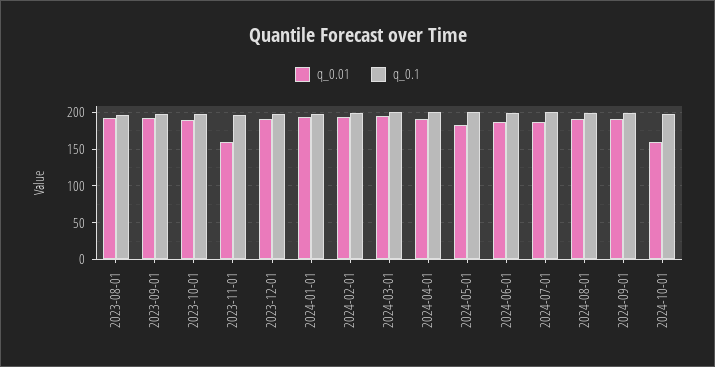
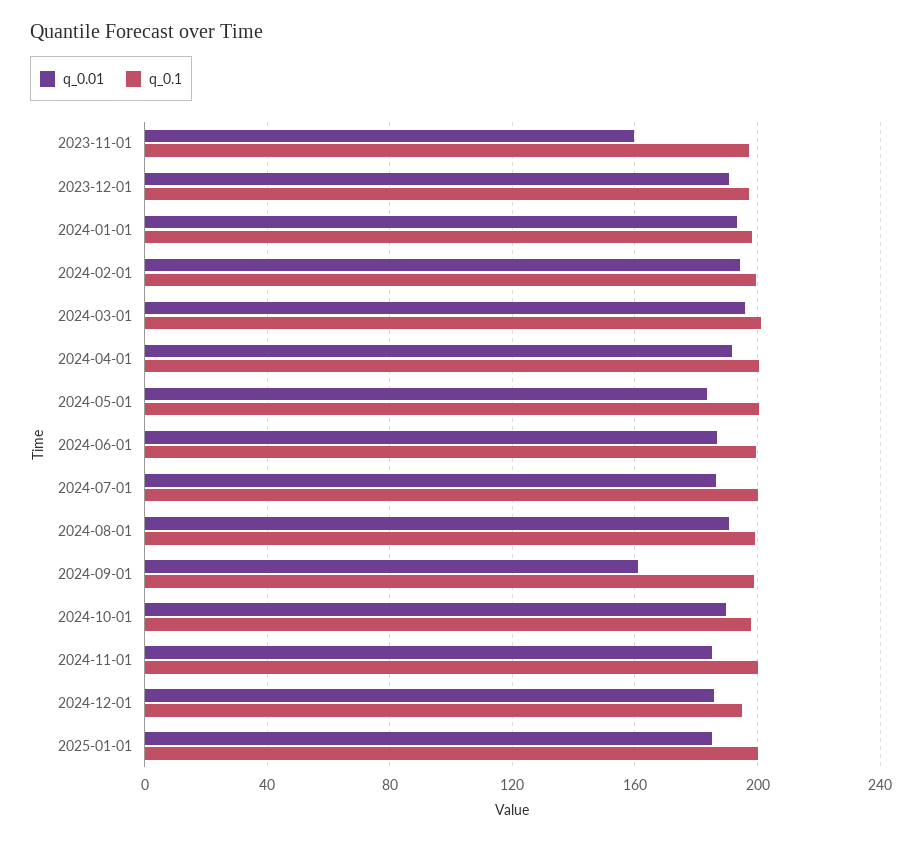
q_0.01, 2023-08-01: 190 -> none
q_0.1, 2023-08-01: 200 -> none
q_0.01, 2023-09-01: 190 -> none
q_0.1, 2023-09-01: 200 -> none
q_0.01, 2023-10-01: 190 -> none
q_0.1, 2023-10-01: 200 -> none
q_0.01, 2024-09-01: 190 -> 160
q_0.01, 2024-10-01: 160 -> 190
q_0.01, 2024-11-01: none -> 185
q_0.1, 2024-11-01: none -> 200
q_0.01, 2024-12-01: none -> 185
q_0.1, 2024-12-01: none -> 195
q_0.01, 2025-01-01: none -> 185
q_0.1, 2025-01-01: none -> 200

